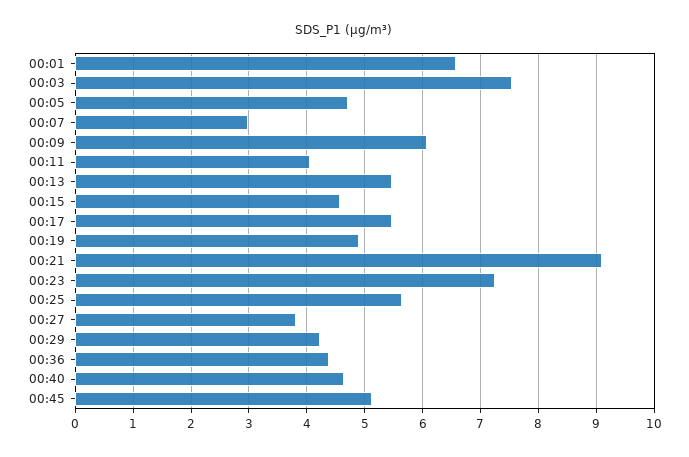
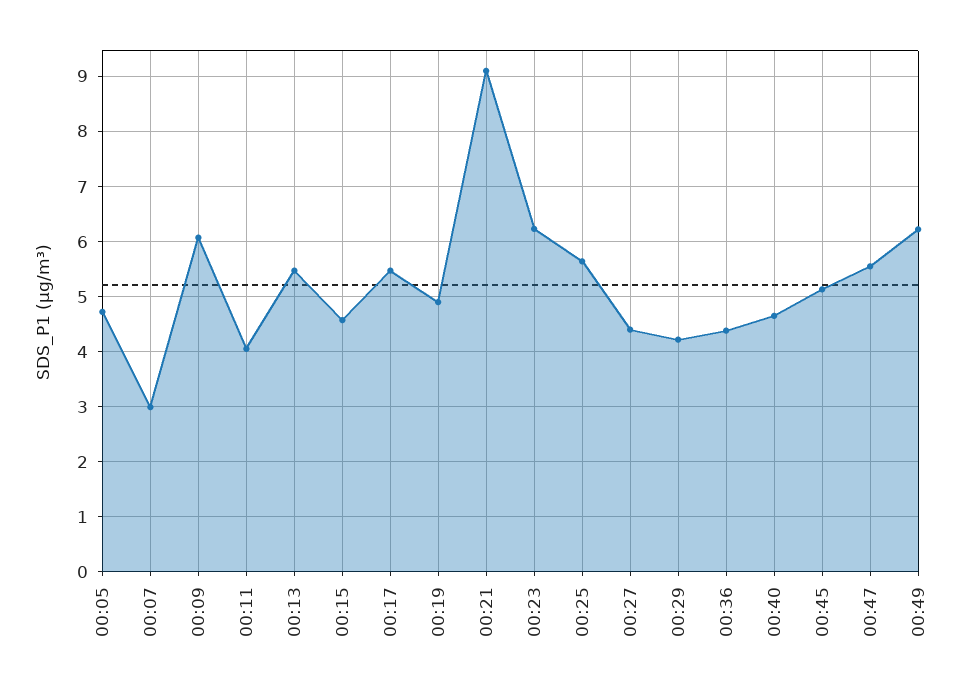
00:01: 6.6 -> none
00:03: 7.6 -> none
00:23: 7.2 -> 6.2
00:27: 3.8 -> 4.4
00:47: none -> 5.6
00:49: none -> 6.2

